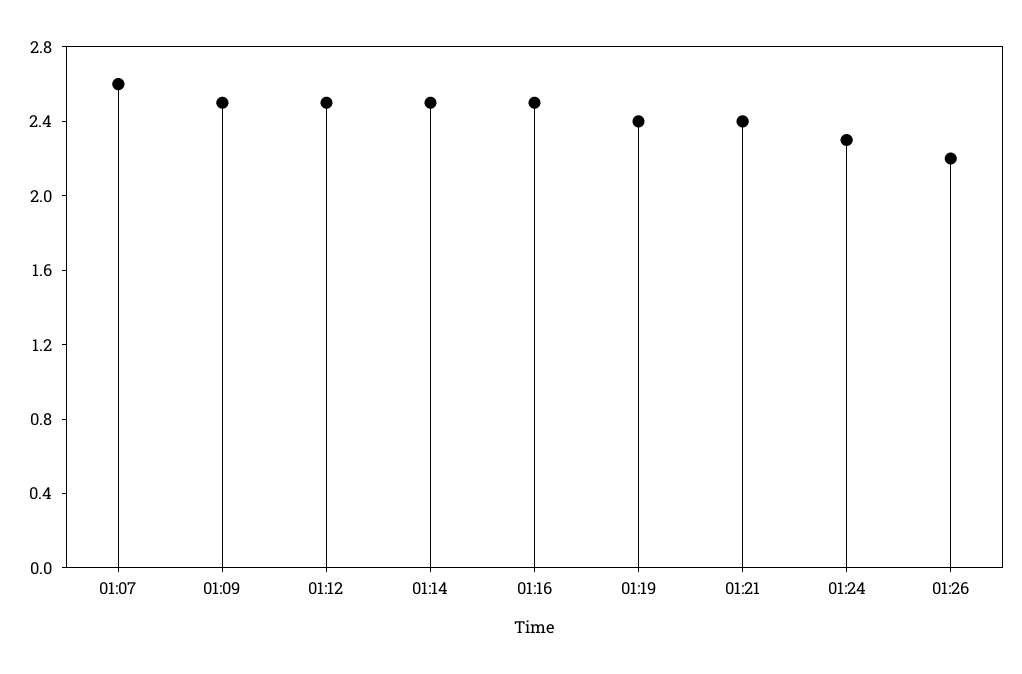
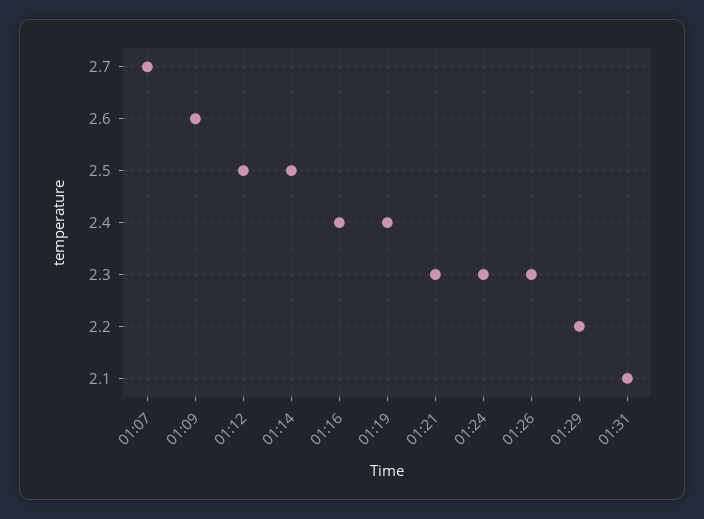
01:07: 2.6 -> 2.7
01:09: 2.5 -> 2.6
01:16: 2.5 -> 2.4
01:21: 2.4 -> 2.3
01:26: 2.2 -> 2.3
01:29: none -> 2.2
01:31: none -> 2.1

